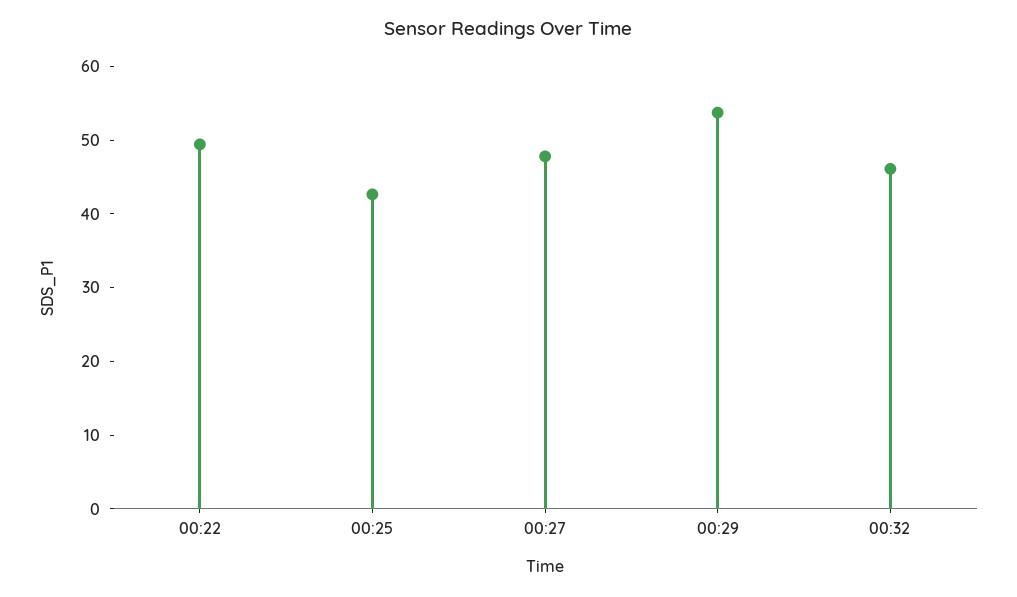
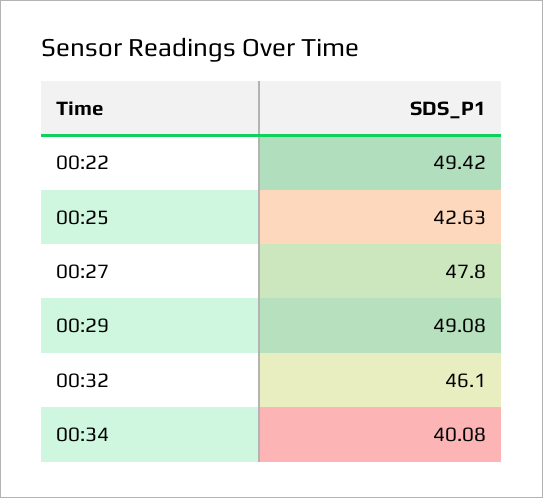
00:29: 54 -> 49.08
00:34: none -> 40.08

